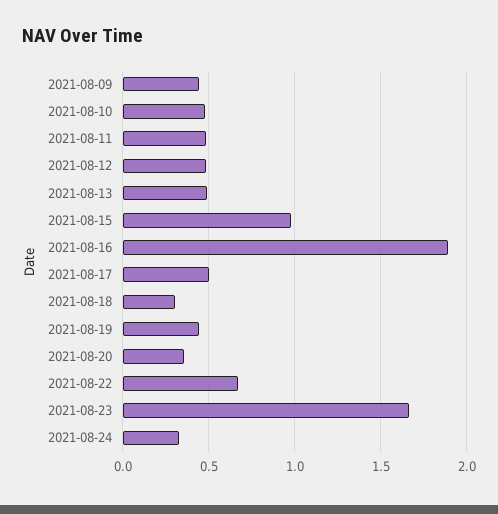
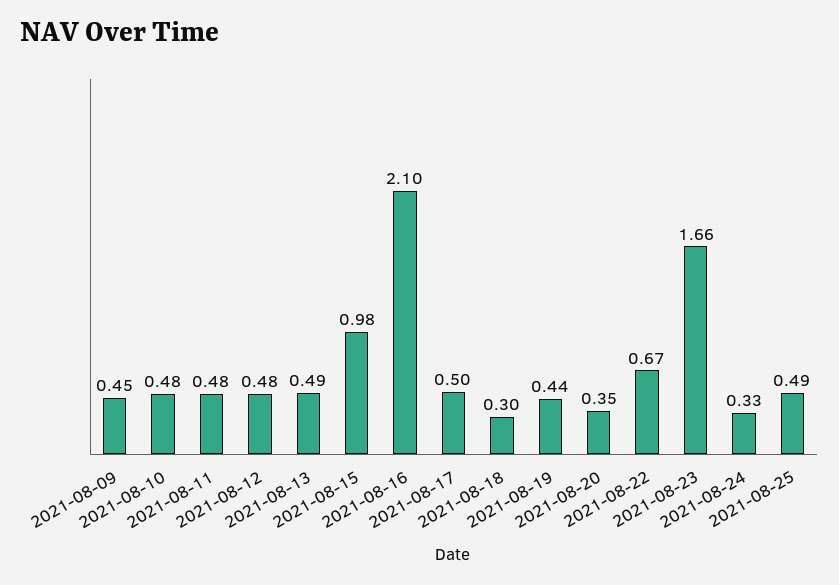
2021-08-16: 1.9 -> 2.1
2021-08-25: none -> 0.49

